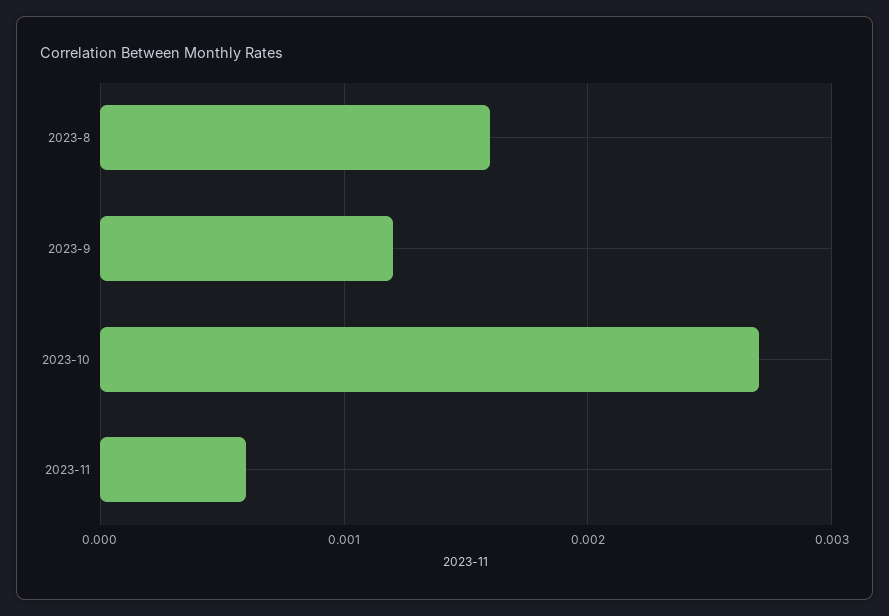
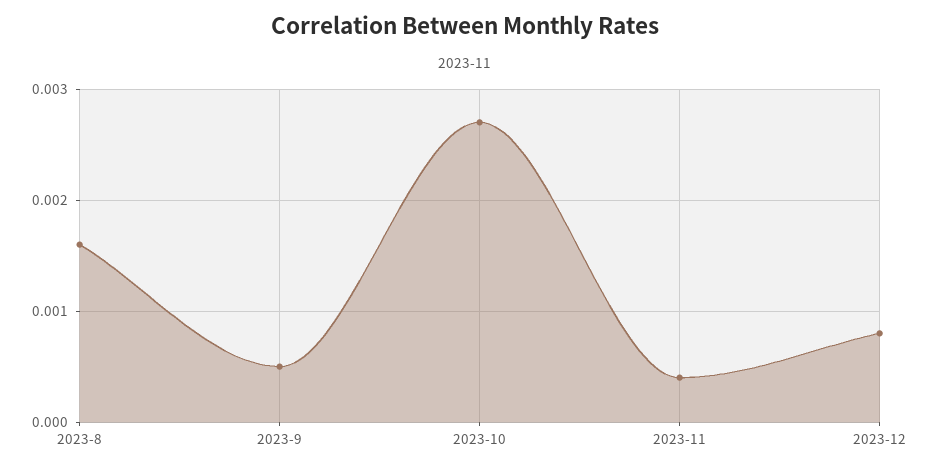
2023-9: 0.0012 -> 0.0005
2023-11: 0.0006 -> 0.0004
2023-12: none -> 0.0008

